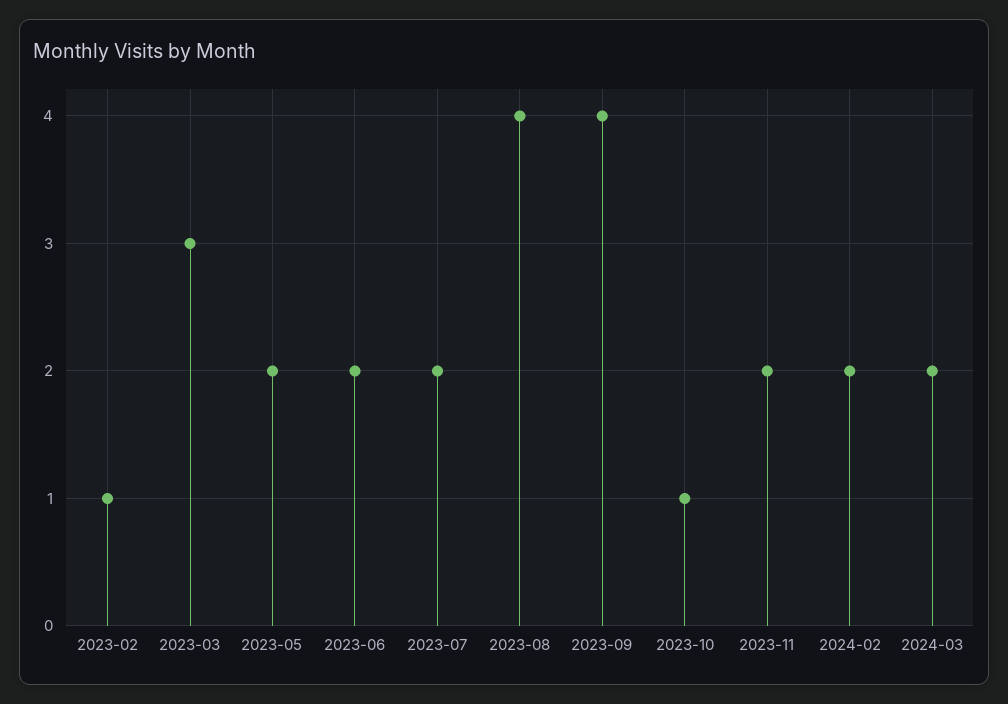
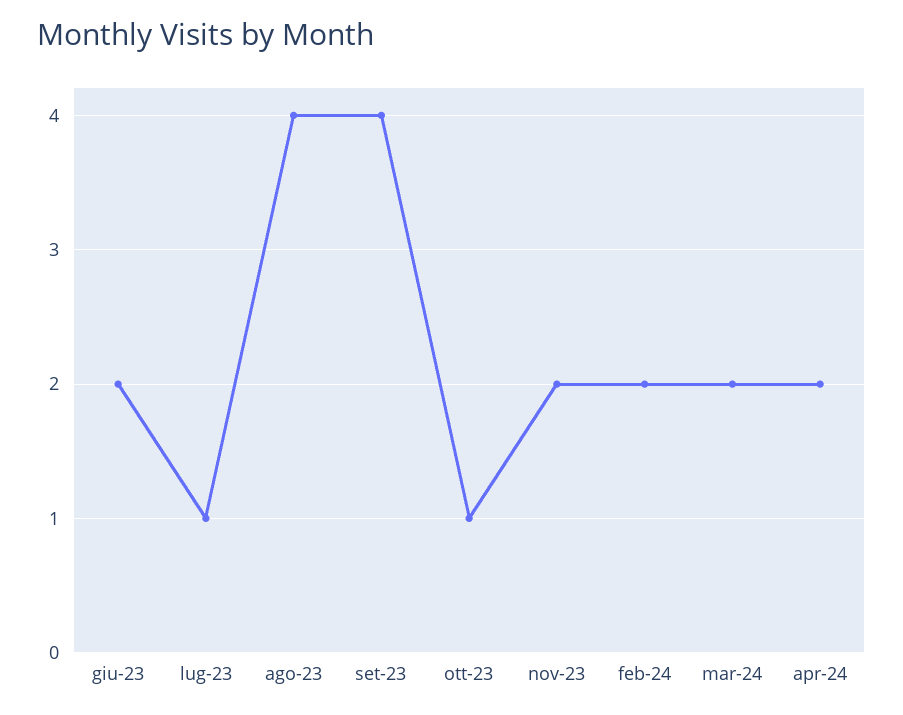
2023-02: 1 -> none
2023-03: 3 -> none
2023-05: 2 -> none
2023-07: 2 -> 1
apr-24: none -> 2

